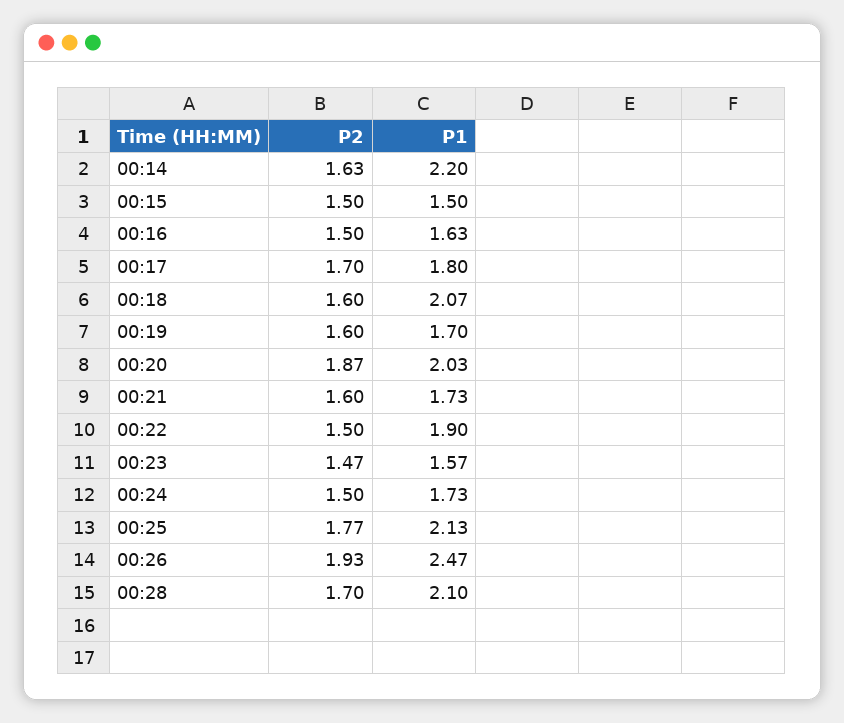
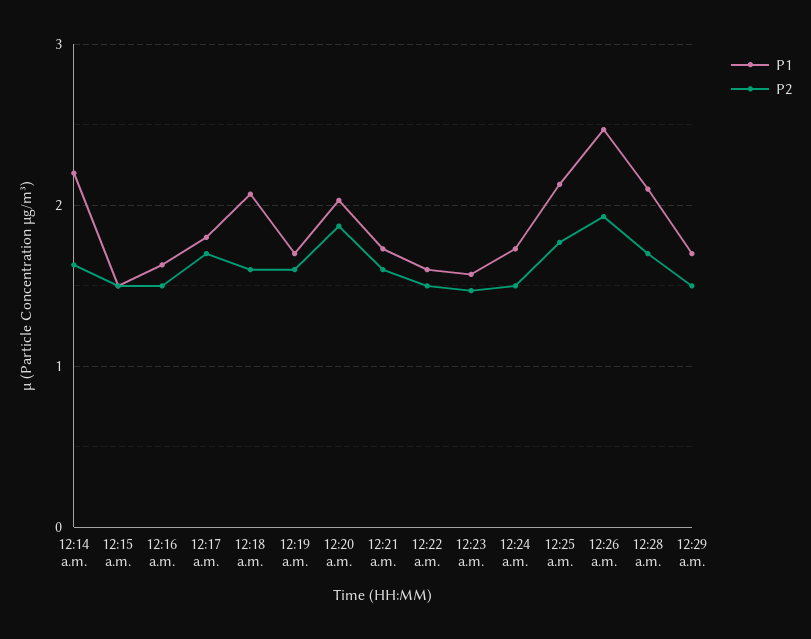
P1, 00:22: 1.9 -> 1.6
P1, 12:29 a.m.: none -> 1.7
P2, 12:29 a.m.: none -> 1.5

